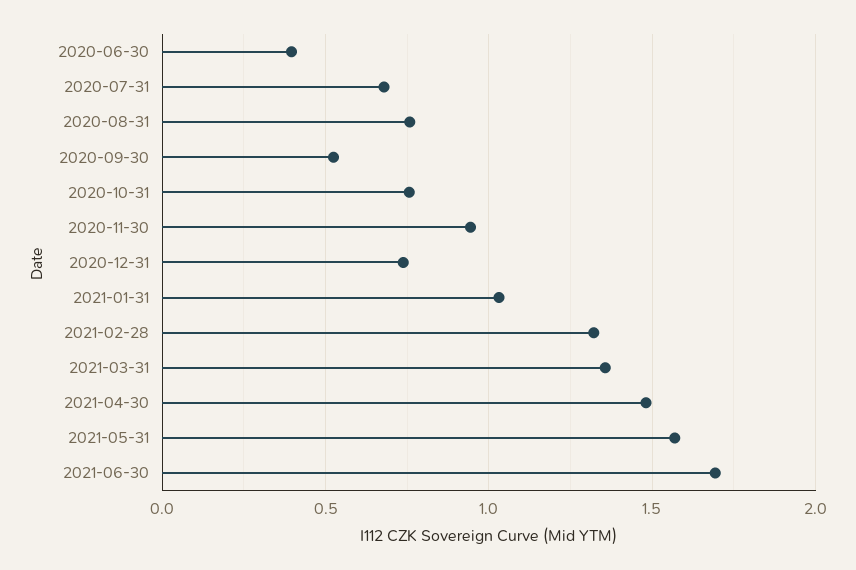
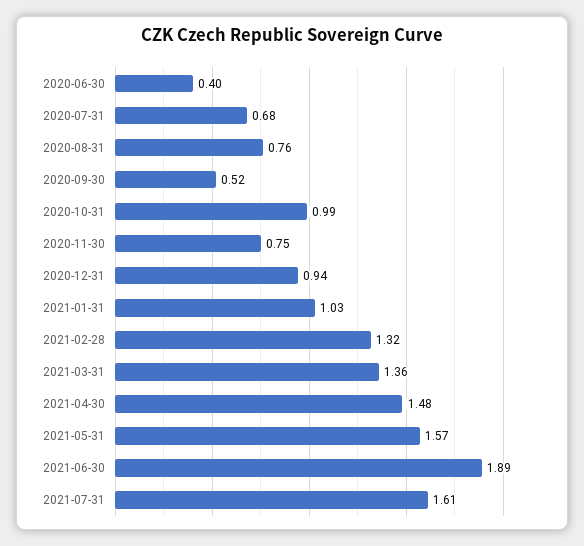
2020-10-31: 0.75 -> 0.99
2020-11-30: 0.95 -> 0.75
2020-12-31: 0.75 -> 0.94
2021-06-30: 1.7 -> 1.89
2021-07-31: none -> 1.61

